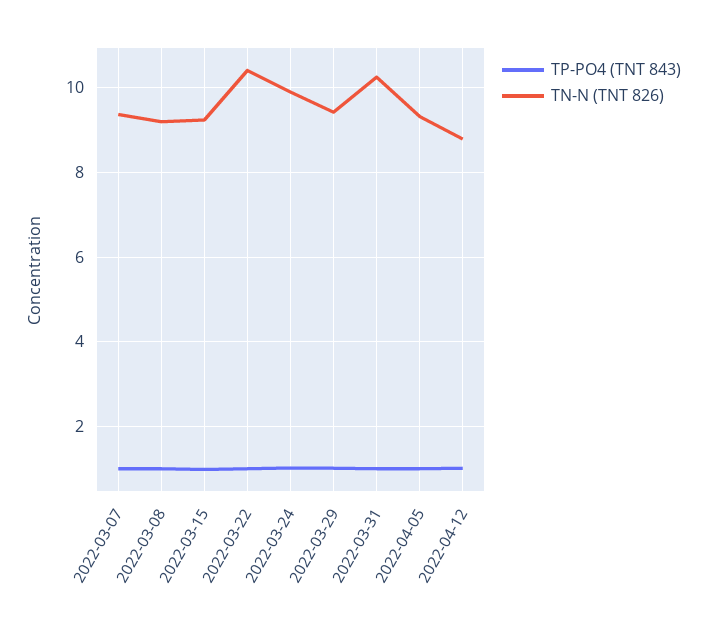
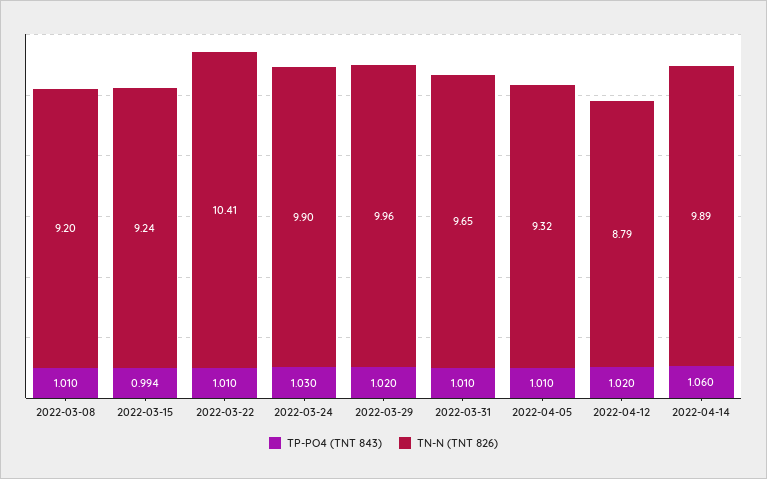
TP-PO4 (TNT 843), 2022-03-07: 1 -> none
TN-N (TNT 826), 2022-03-07: 9.4 -> none
TN-N (TNT 826), 2022-03-29: 9.4 -> 9.96
TN-N (TNT 826), 2022-03-31: 10.2 -> 9.65
TP-PO4 (TNT 843), 2022-04-14: none -> 1.06
TN-N (TNT 826), 2022-04-14: none -> 9.89

